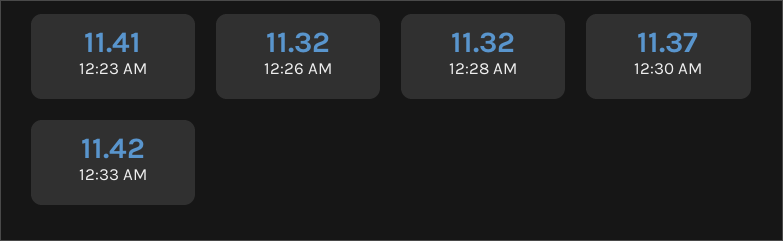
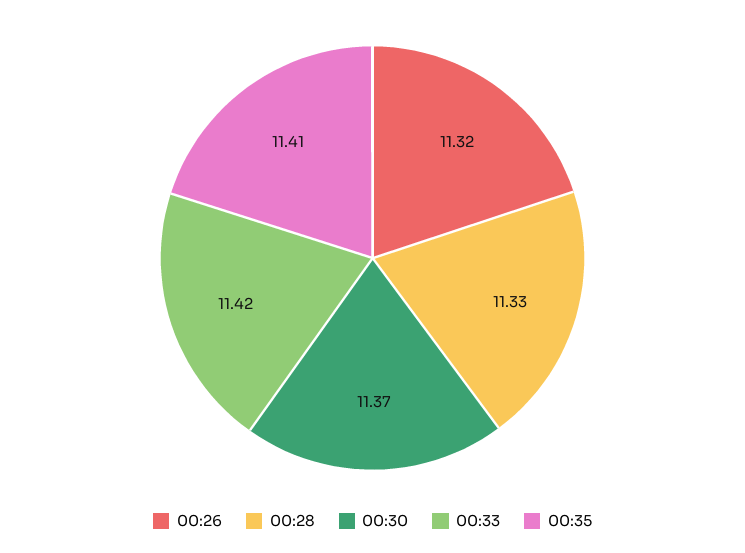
12:23 AM: 11.41 -> none
12:28 AM: 11.32 -> 11.33
00:35: none -> 11.41

